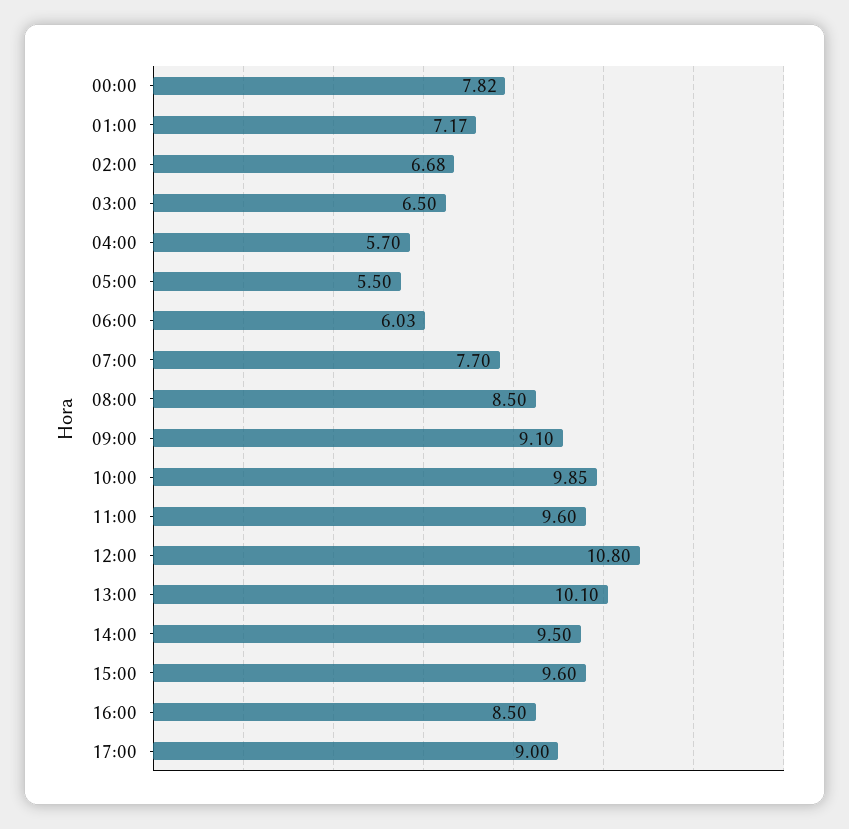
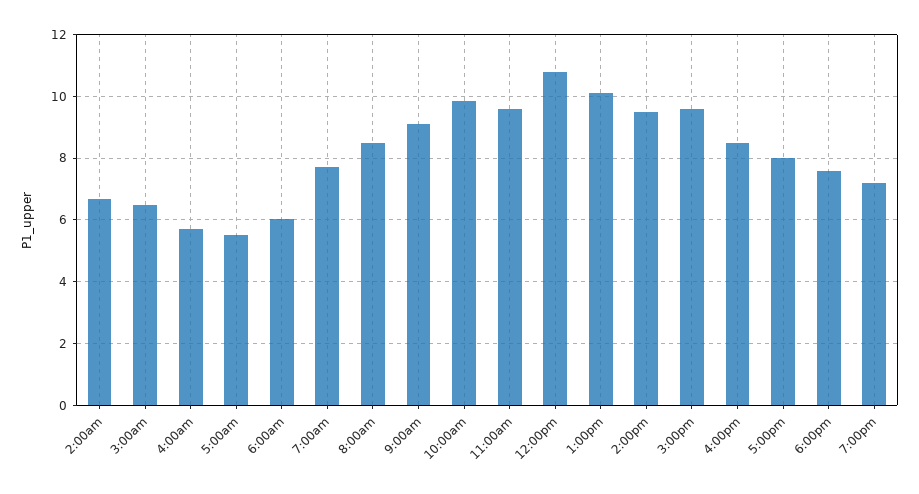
00:00: 7.82 -> none
01:00: 7.17 -> none
17:00: 9 -> 8
6:00pm: none -> 7.6
7:00pm: none -> 7.2

